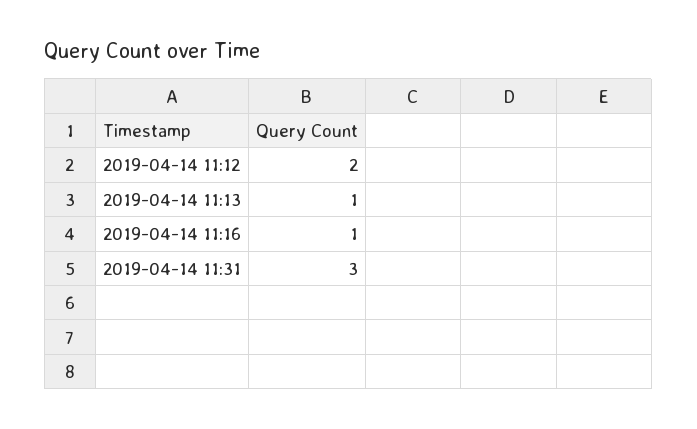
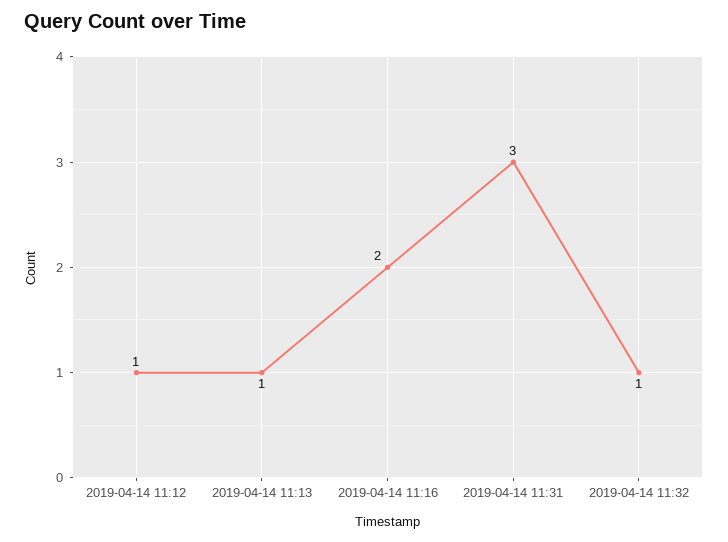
2019-04-14 11:12: 2 -> 1
2019-04-14 11:16: 1 -> 2
2019-04-14 11:32: none -> 1

